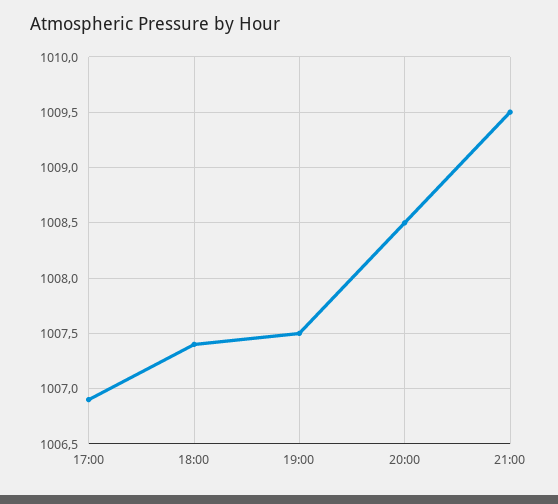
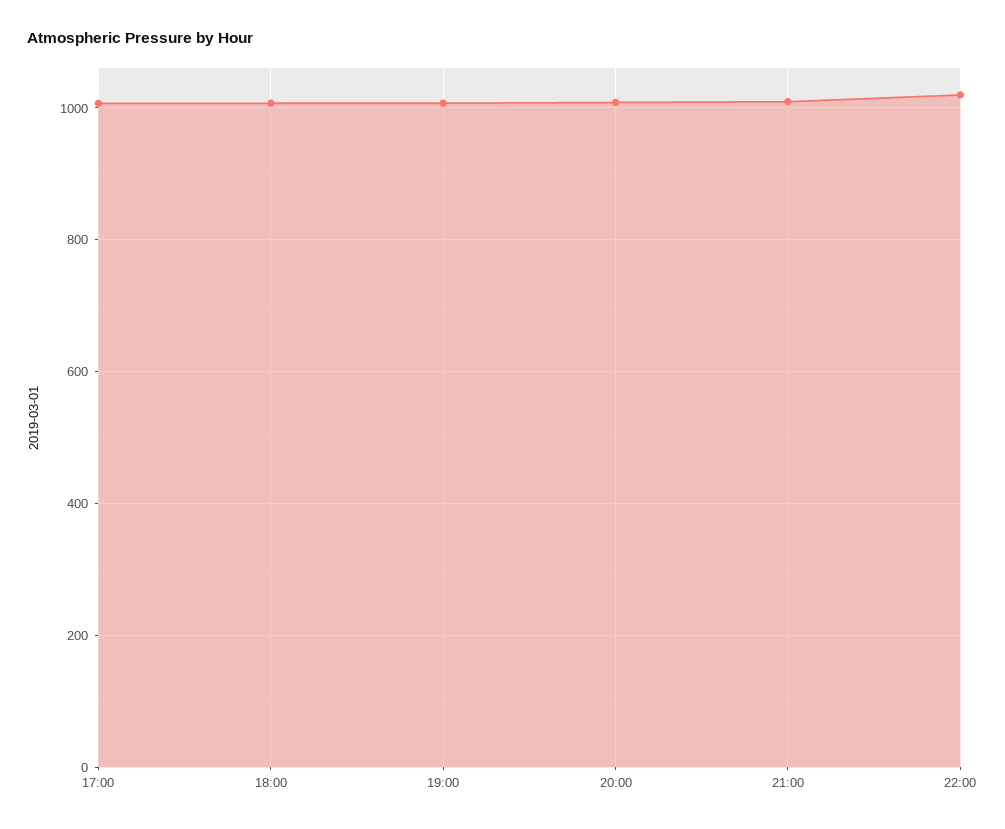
22:00: none -> 1020

